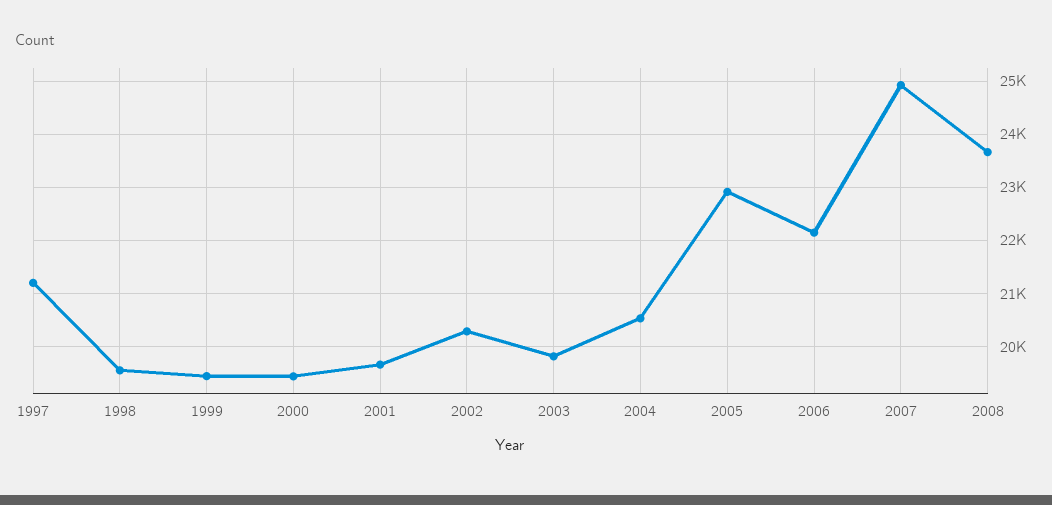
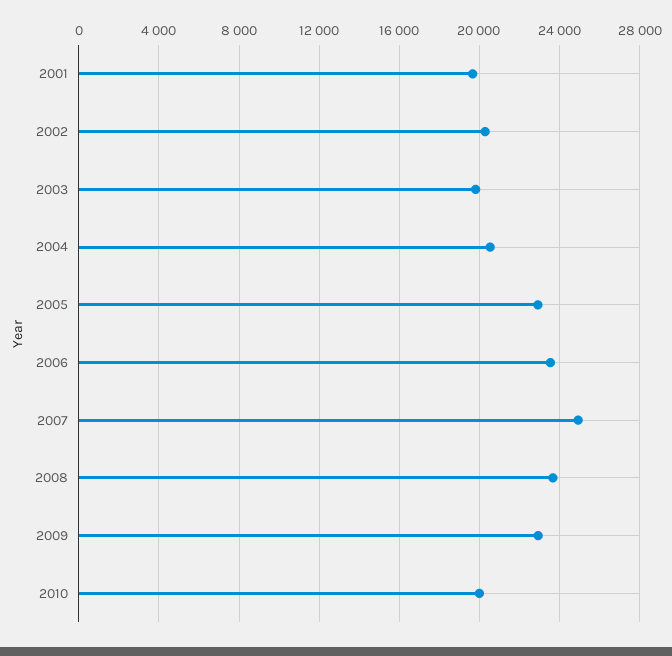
1997: 21200 -> none
1998: 19600 -> none
1999: 19400 -> none
2000: 19400 -> none
2006: 22200 -> 23500
2009: none -> 23000
2010: none -> 20000

